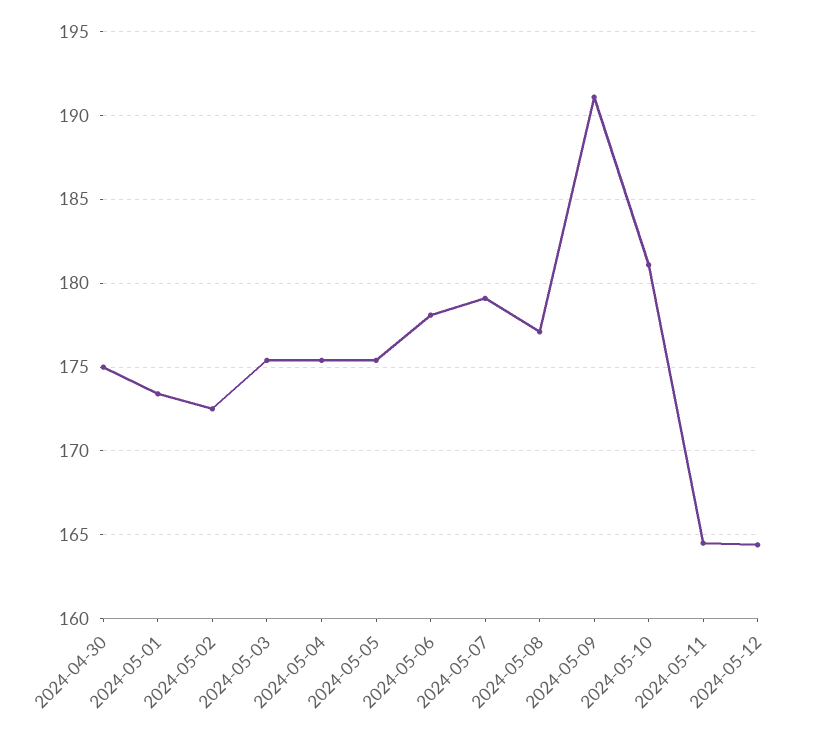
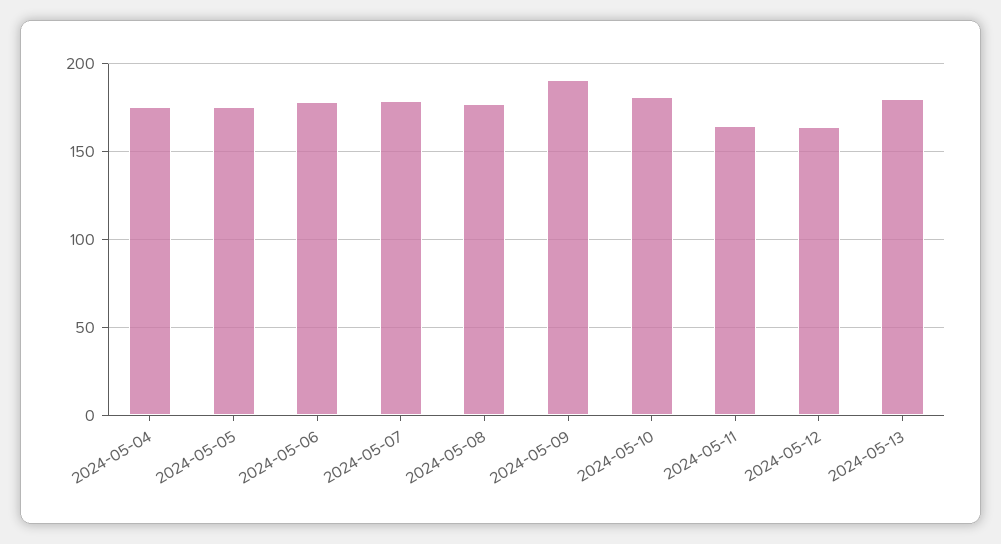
2024-04-30: 175 -> none
2024-05-01: 173.5 -> none
2024-05-02: 172.5 -> none
2024-05-03: 175.5 -> none
2024-05-13: none -> 180

